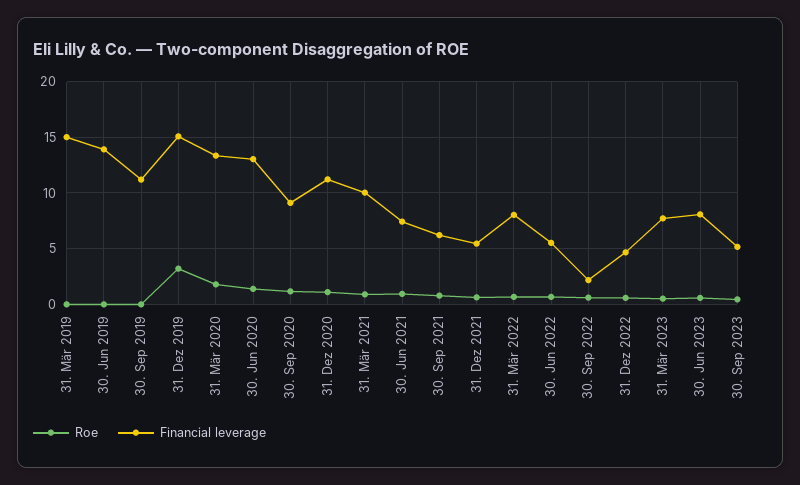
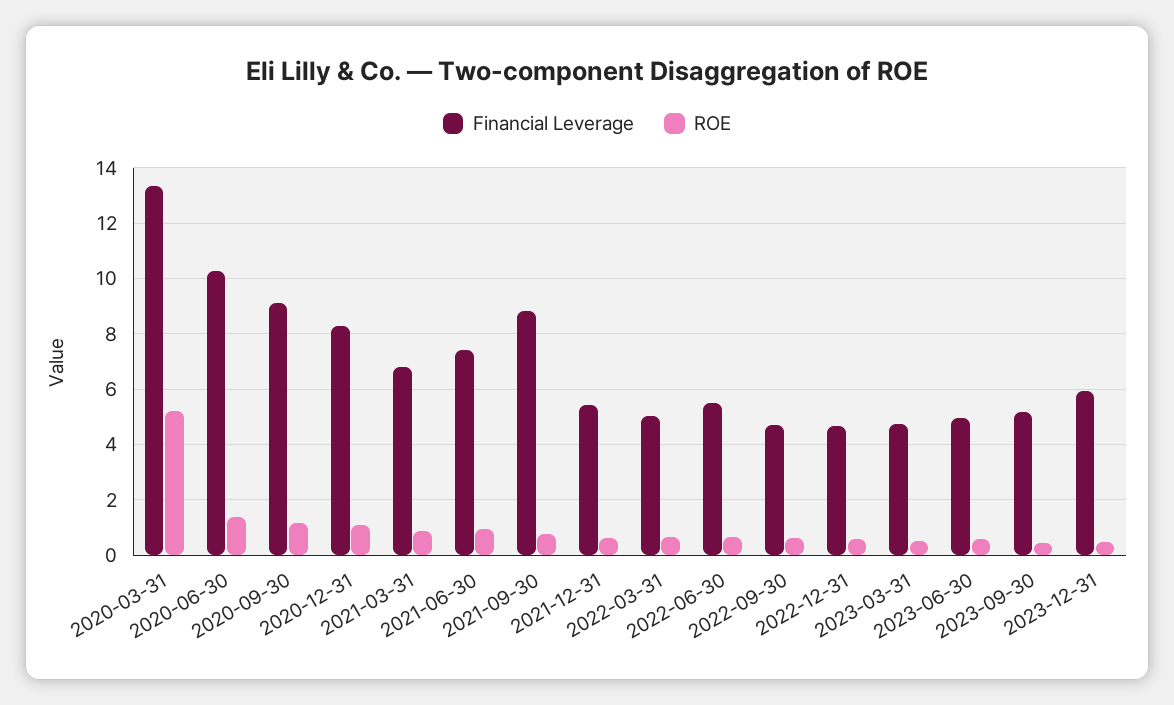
Roe, 31. Mär 2019: 0 -> none
Financial leverage, 31. Mär 2019: 15 -> none
Roe, 30. Jun 2019: 0 -> none
Financial leverage, 30. Jun 2019: 14 -> none
Roe, 30. Sep 2019: 0 -> none
Financial leverage, 30. Sep 2019: 11 -> none
Roe, 31. Dez 2019: 3 -> none
Financial leverage, 31. Dez 2019: 15 -> none
Roe, 31. Mär 2020: 2 -> 5.25
Financial leverage, 30. Jun 2020: 13 -> 10.25
Financial leverage, 31. Dez 2020: 11 -> 8.25
Financial leverage, 31. Mär 2021: 10 -> 6.75
Financial leverage, 30. Sep 2021: 6 -> 8.75
Financial leverage, 31. Mär 2022: 8 -> 5
Financial leverage, 30. Sep 2022: 2 -> 4.75
Financial leverage, 31. Mär 2023: 8 -> 4.75
Financial leverage, 30. Jun 2023: 8 -> 5
Financial leverage, 2023-12-31: none -> 6
Roe, 2023-12-31: none -> 0.5

